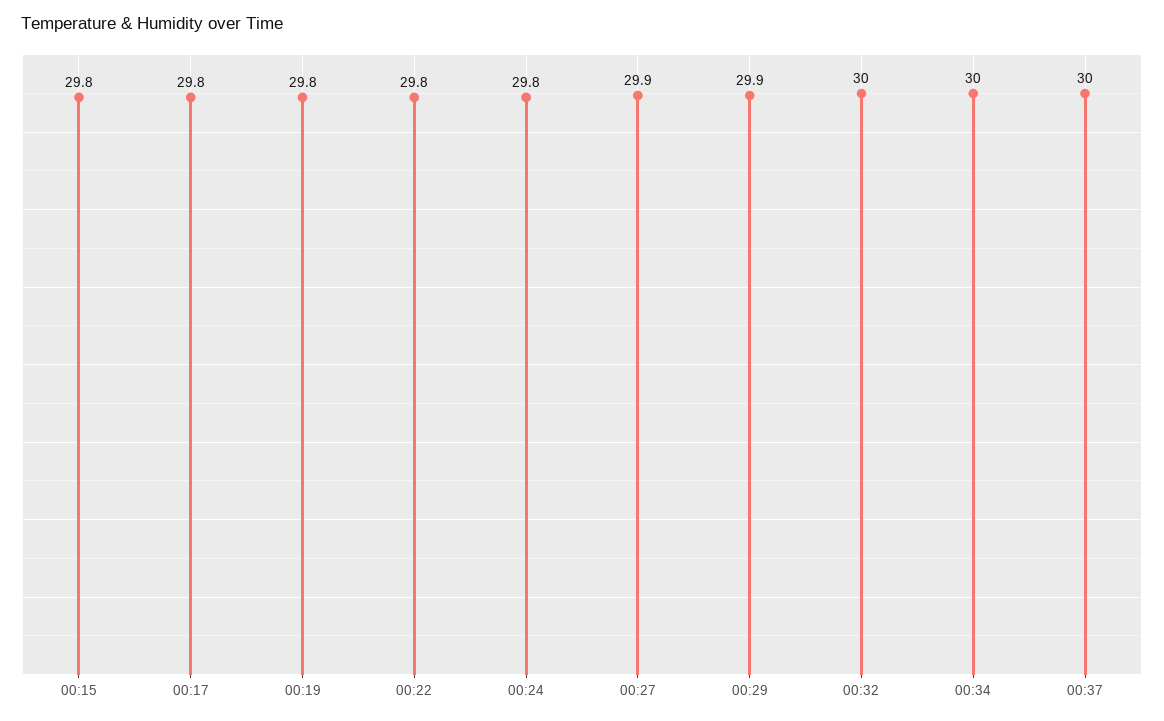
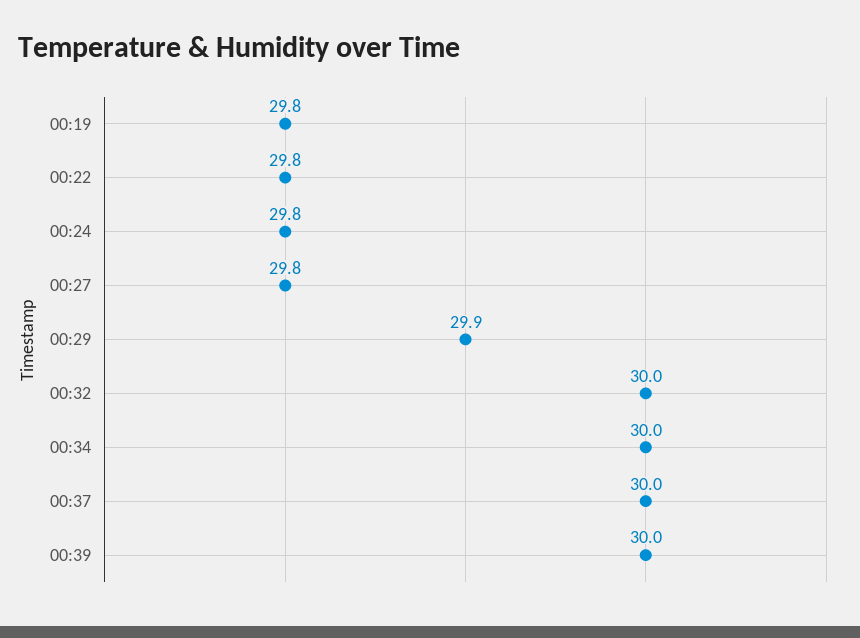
00:15: 29.8 -> none
00:17: 29.8 -> none
00:27: 29.9 -> 29.8
00:39: none -> 30

